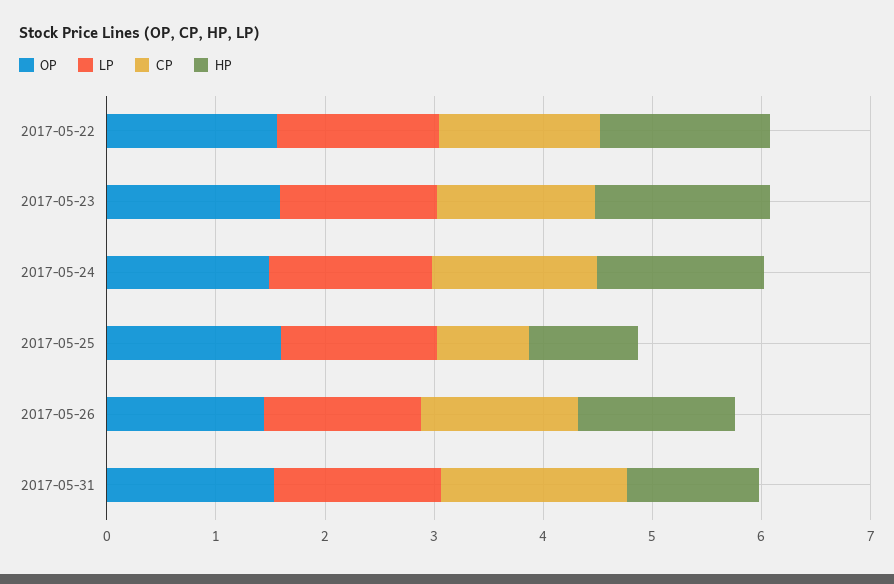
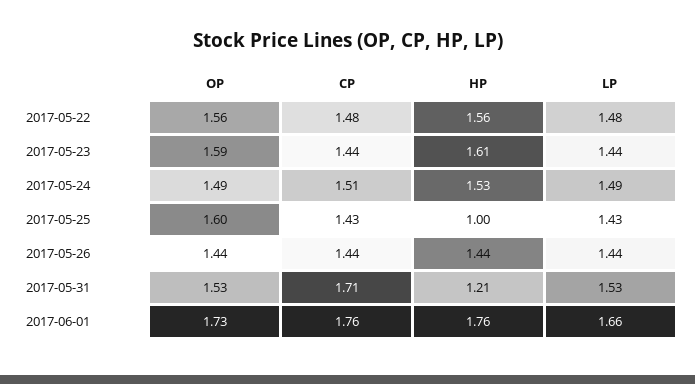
CP, 2017-05-25: 0.8 -> 1.43
OP, 2017-06-01: none -> 1.73
CP, 2017-06-01: none -> 1.76
HP, 2017-06-01: none -> 1.76
LP, 2017-06-01: none -> 1.66

